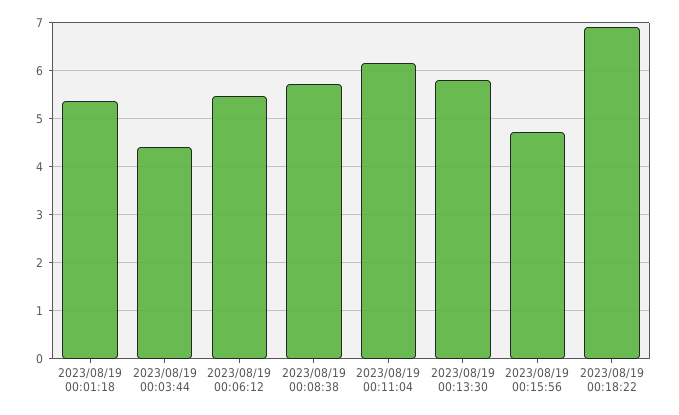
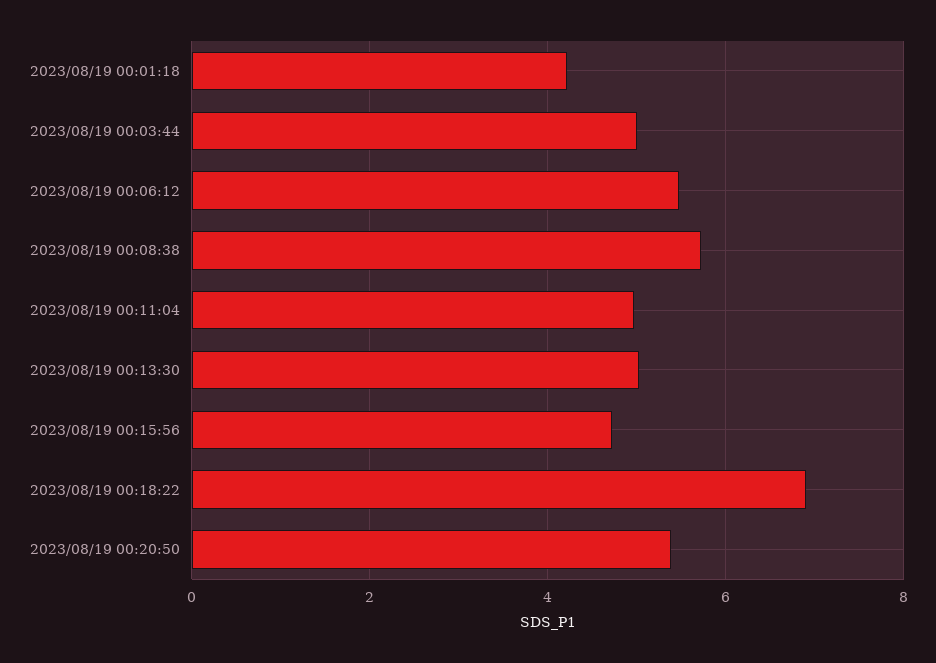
2023/08/19 00:01:18: 5.4 -> 4.2
2023/08/19 00:03:44: 4.4 -> 5
2023/08/19 00:11:04: 6.2 -> 5
2023/08/19 00:13:30: 5.8 -> 5
2023/08/19 00:20:50: none -> 5.4

